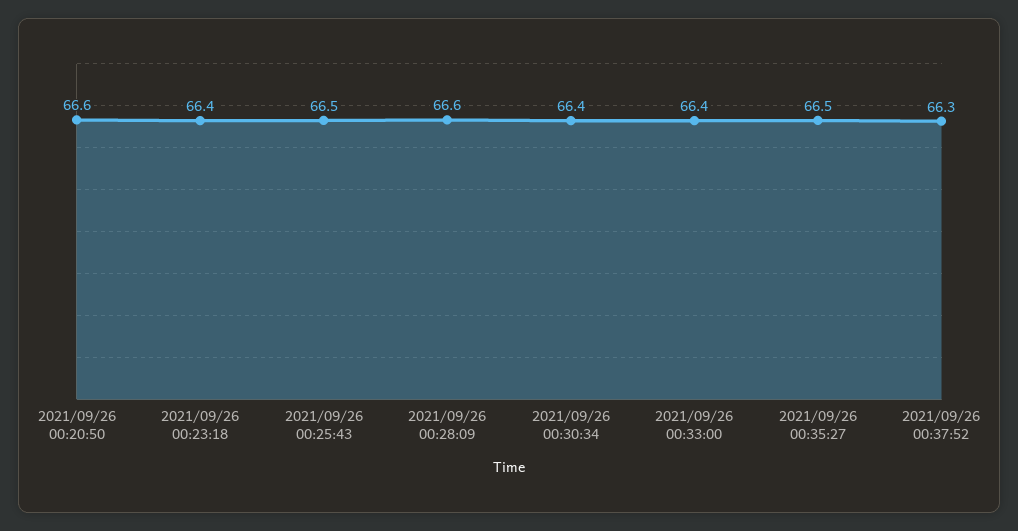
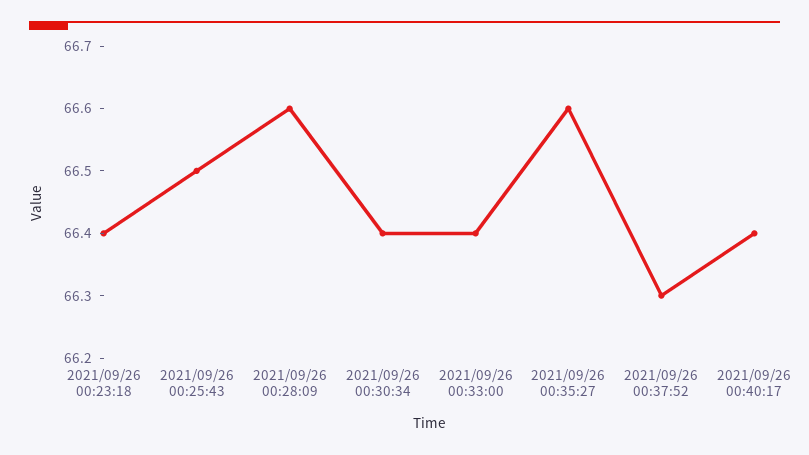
2021/09/26 00:20:50: 66.6 -> none
2021/09/26 00:35:27: 66.5 -> 66.6
2021/09/26 00:40:17: none -> 66.4

